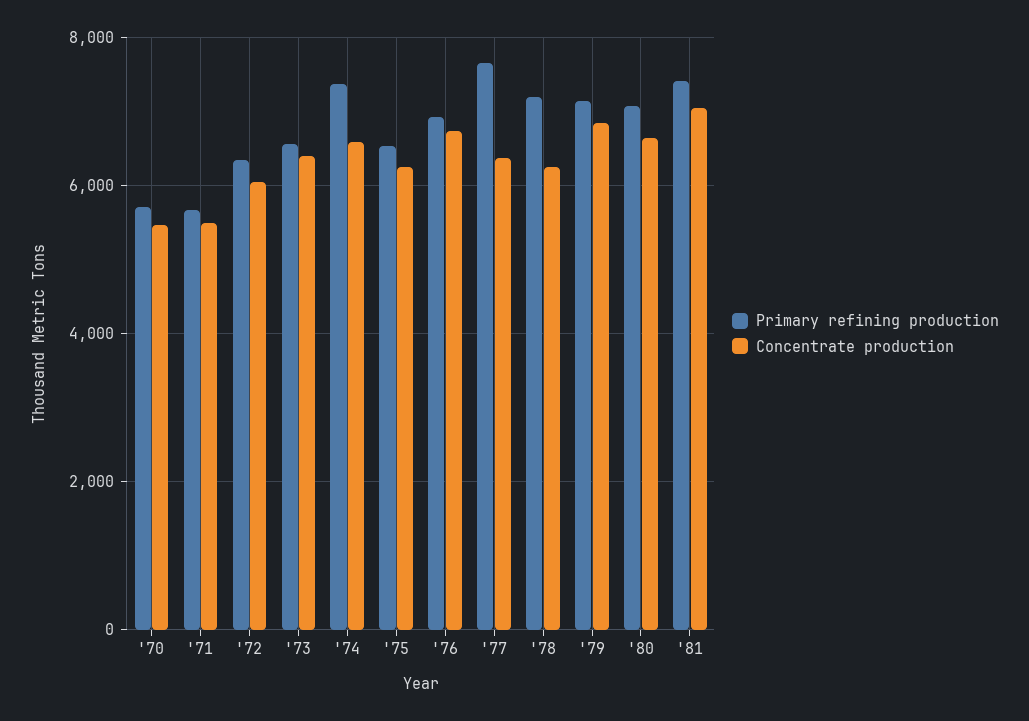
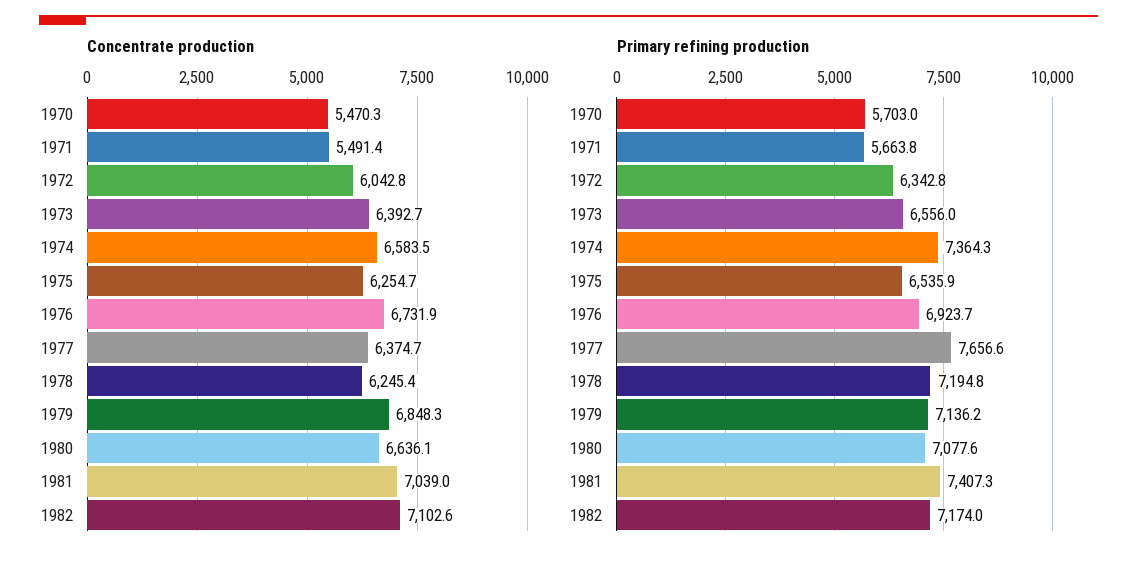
Concentrate production, 1982: none -> 7102.6
Primary refining production, 1982: none -> 7174

